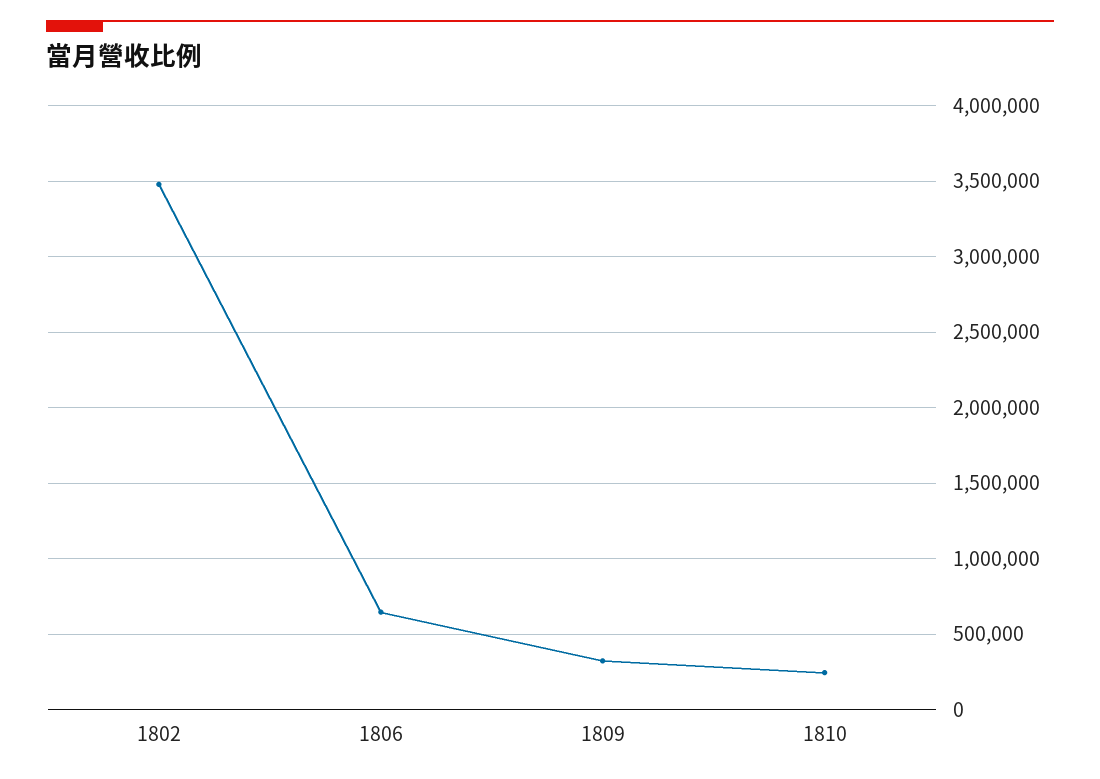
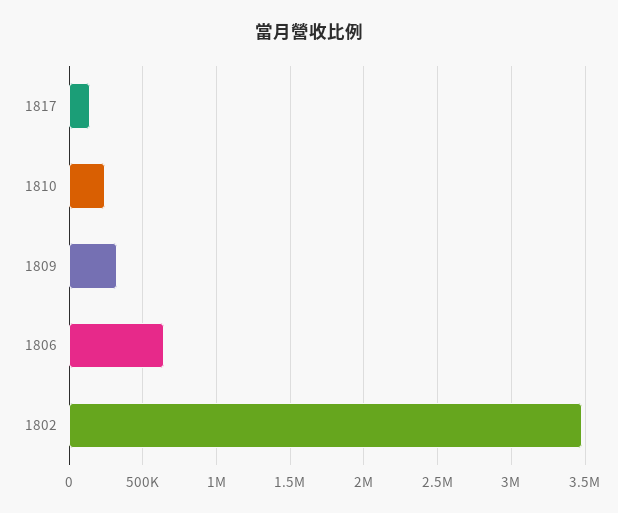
1817: none -> 150000

